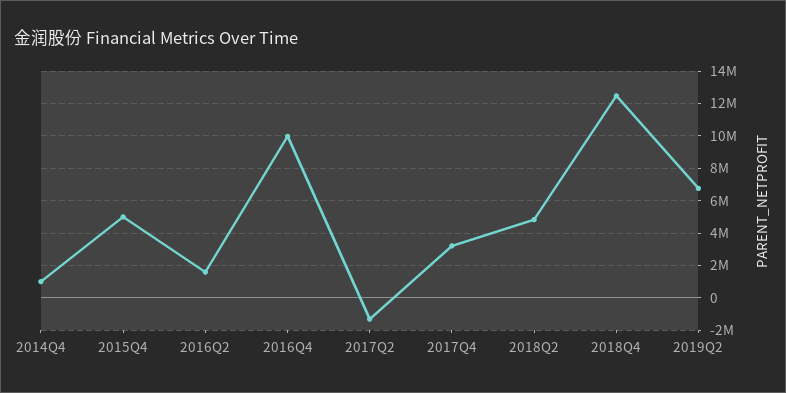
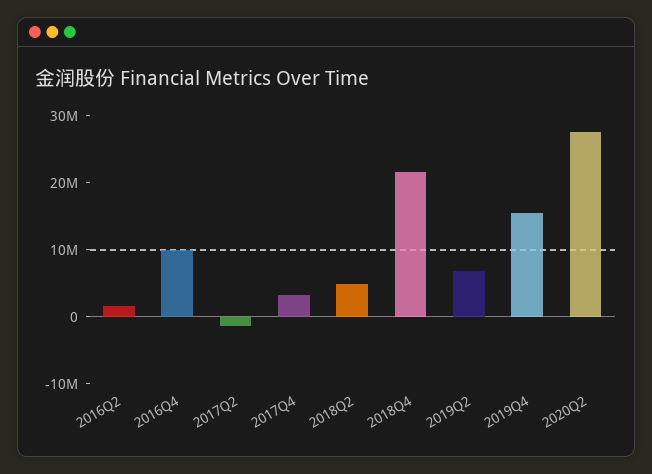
2014Q4: 1000000 -> none
2015Q4: 5000000 -> none
2018Q4: 12500000 -> 22000000
2019Q4: none -> 16000000
2020Q2: none -> 28000000

